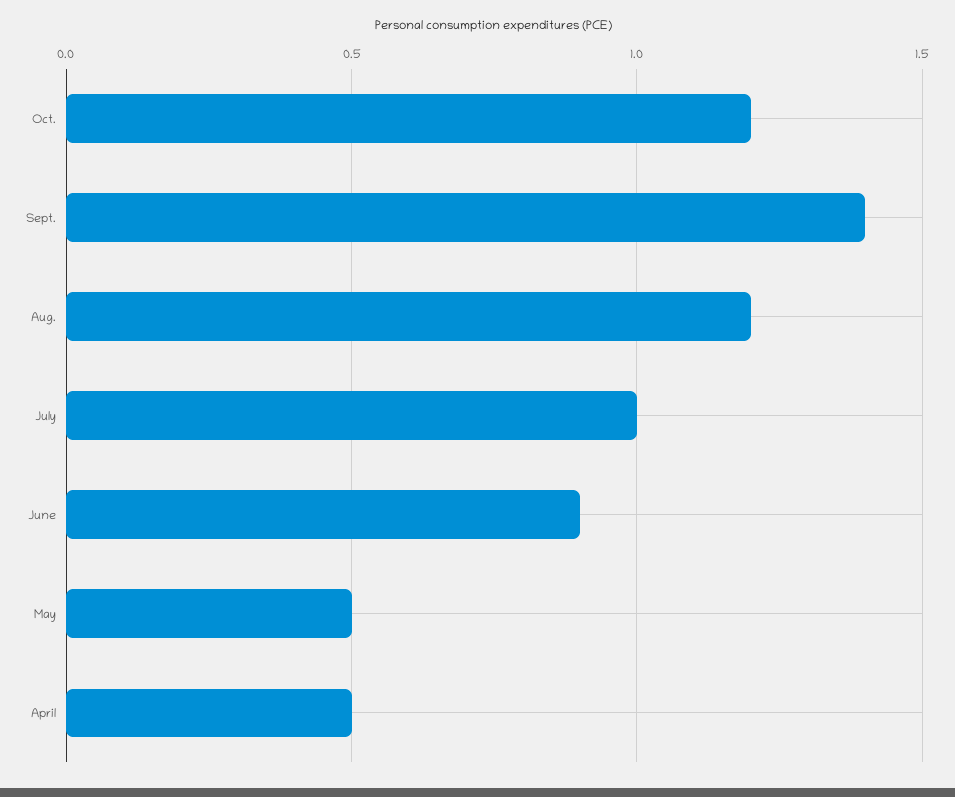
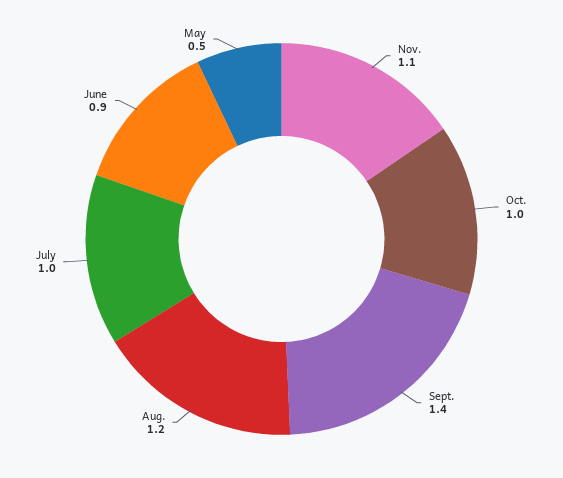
Oct.: 1.2 -> 1
April: 0.5 -> none
Nov.: none -> 1.1

